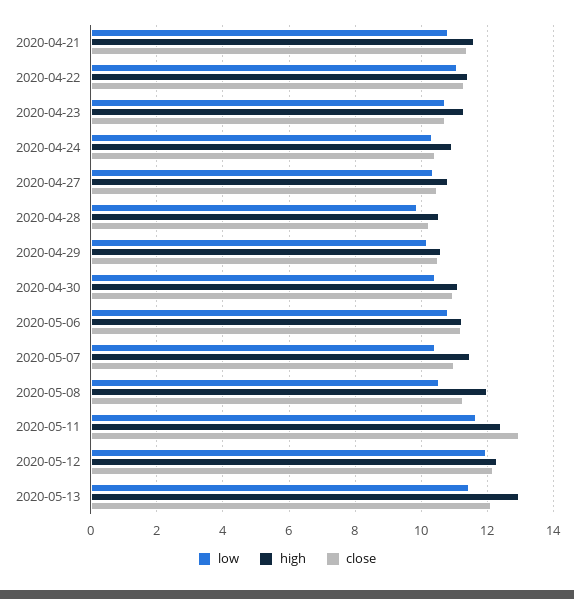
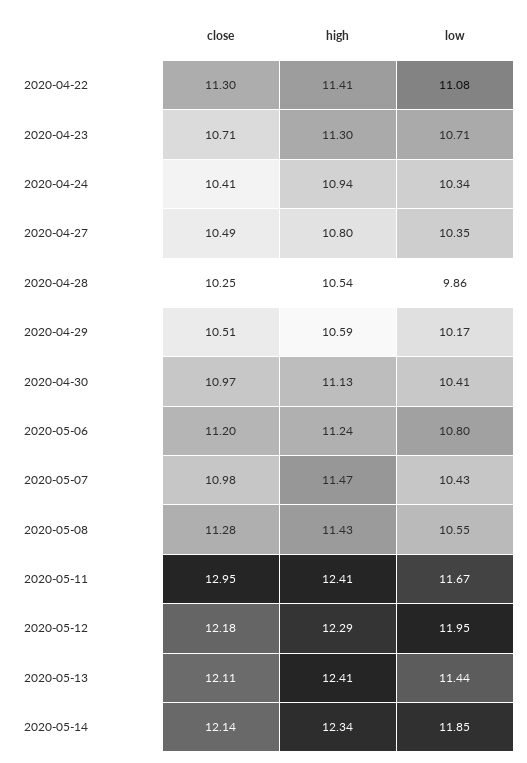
low, 2020-04-21: 10.8 -> none
high, 2020-04-21: 11.6 -> none
close, 2020-04-21: 11.4 -> none
high, 2020-05-08: 12 -> 11.43
high, 2020-05-13: 13 -> 12.41
close, 2020-05-14: none -> 12.14
high, 2020-05-14: none -> 12.34
low, 2020-05-14: none -> 11.85

